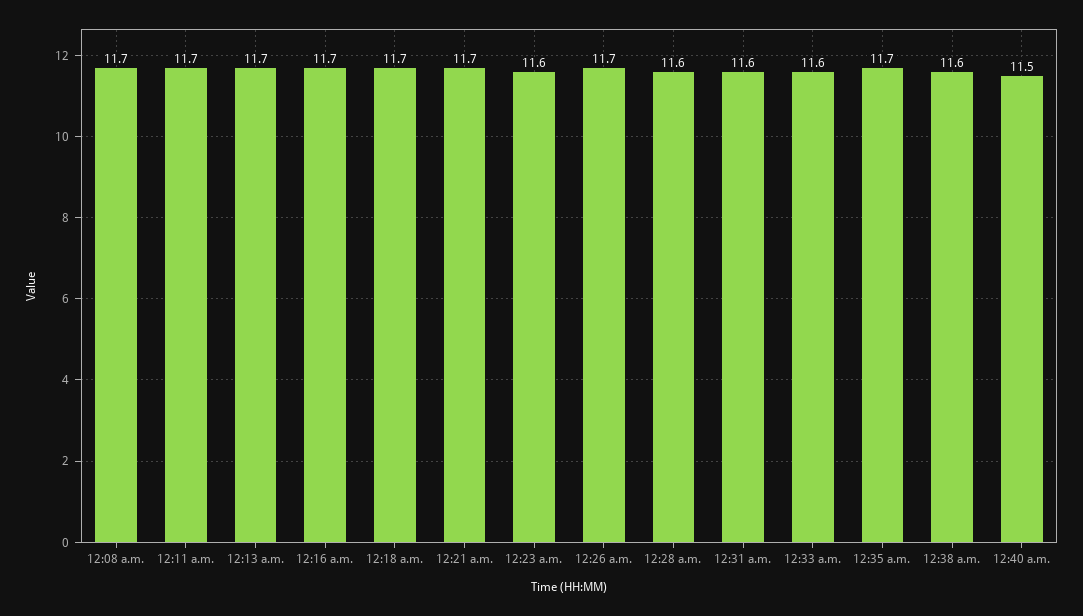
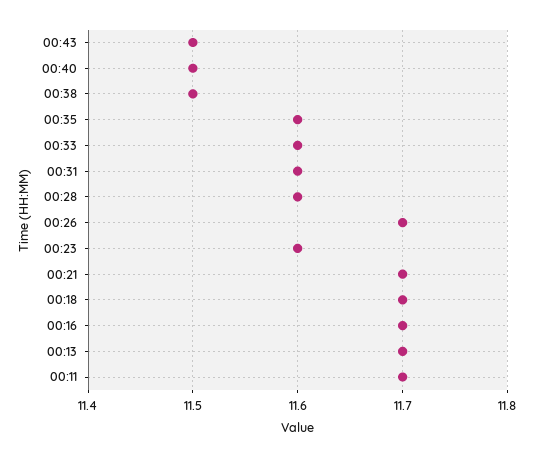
12:08 a.m.: 11.7 -> none
12:35 a.m.: 11.7 -> 11.6
12:38 a.m.: 11.6 -> 11.5
00:43: none -> 11.5

